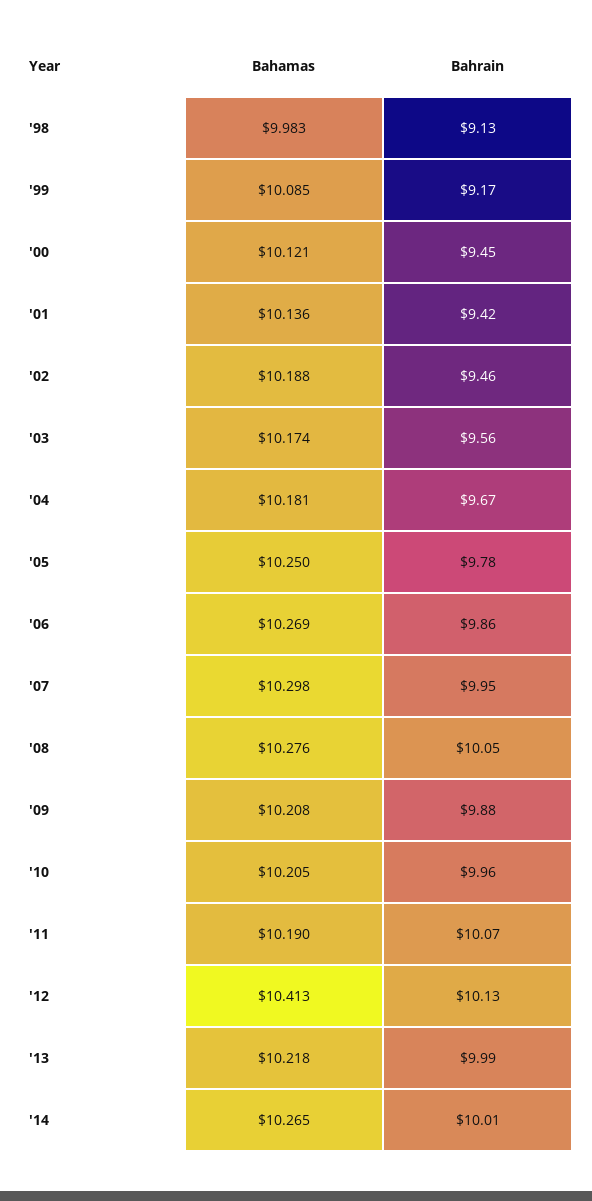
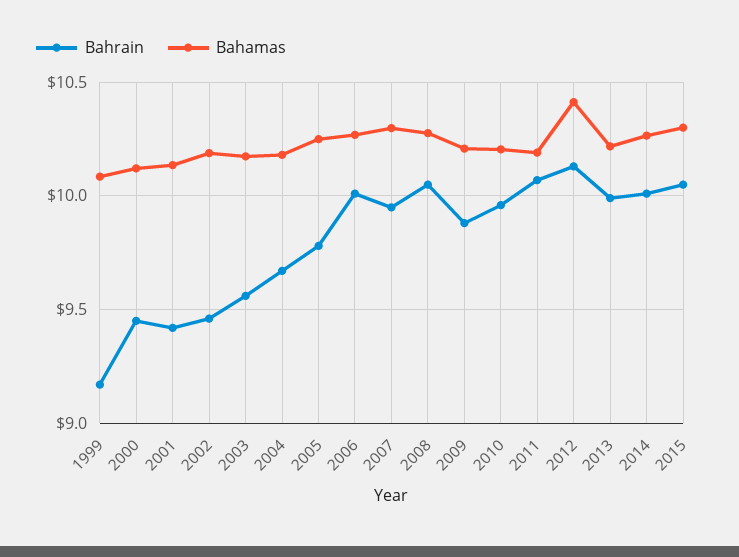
Bahamas, '98: 9.983 -> none
Bahrain, '98: 9.13 -> none
Bahrain, '06: 9.86 -> 10
Bahrain, 2015: none -> 10.05
Bahamas, 2015: none -> 10.3

